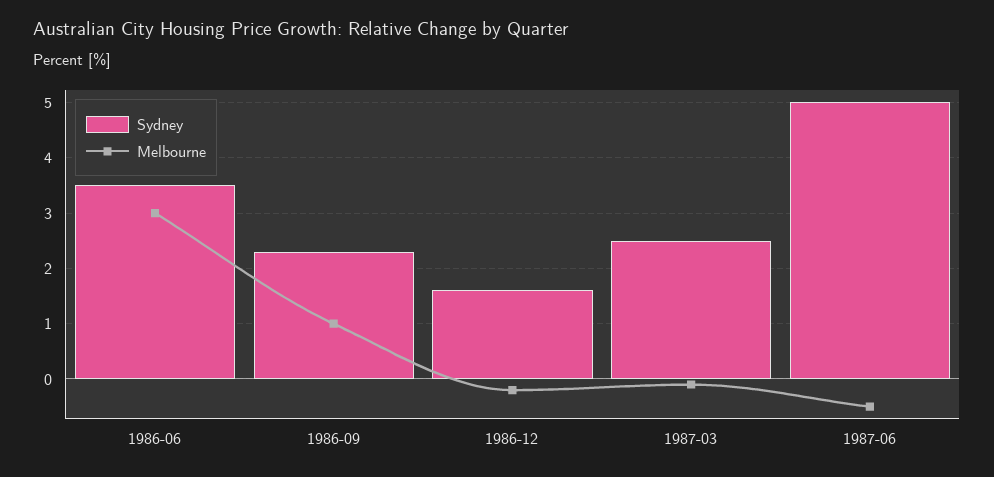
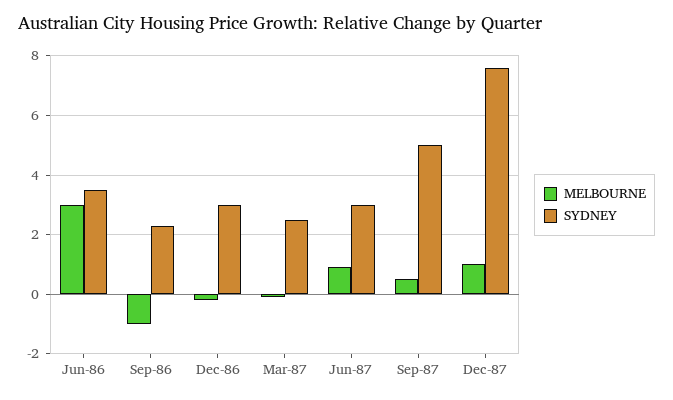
Melbourne, 1986-09: 1 -> -1
Sydney, 1986-12: 1.5 -> 3
Sydney, 1987-06: 5 -> 3
Melbourne, 1987-06: -0.5 -> 1
Melbourne, Sep-87: none -> 0.5
Sydney, Sep-87: none -> 5
Melbourne, Dec-87: none -> 1
Sydney, Dec-87: none -> 7.5

